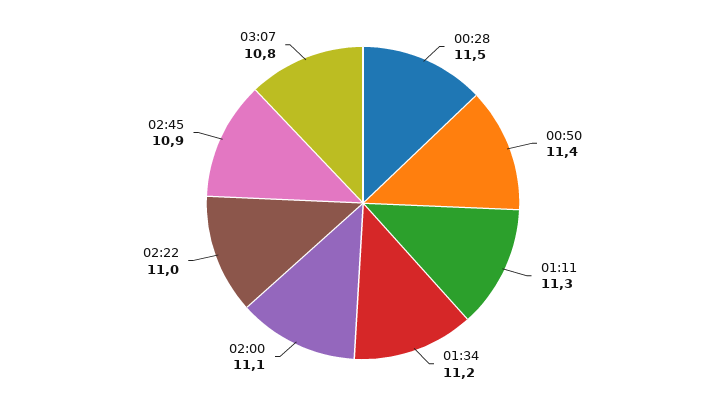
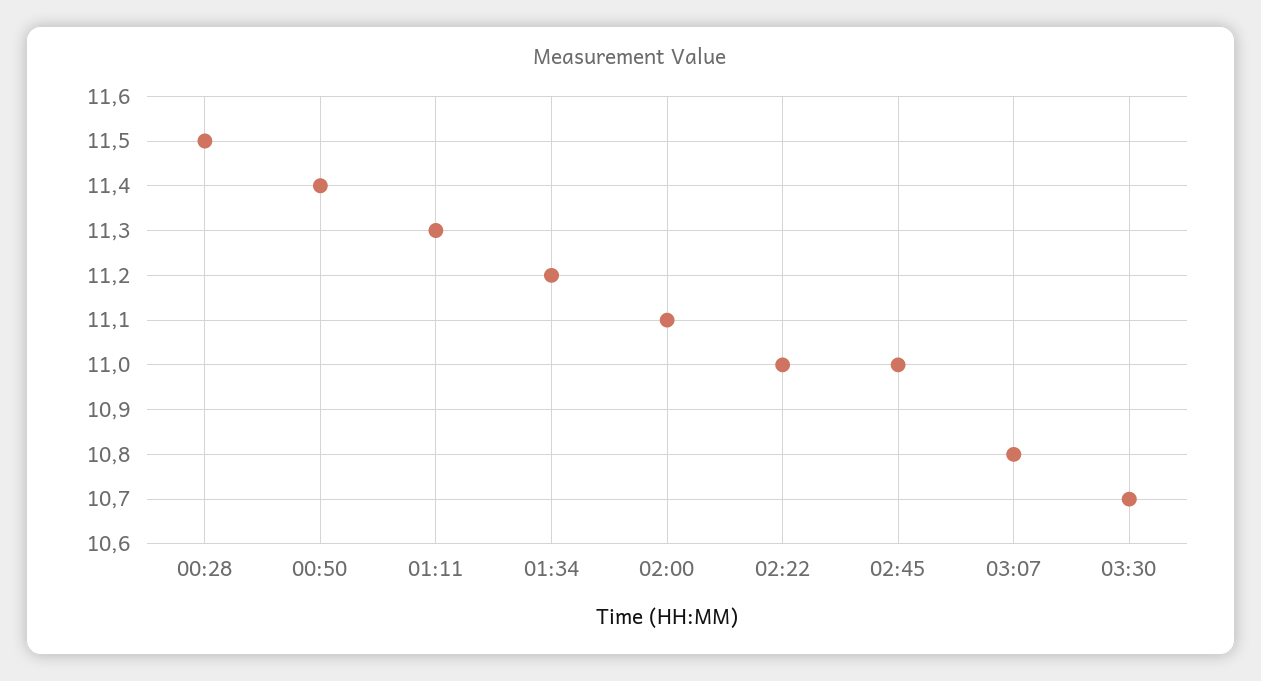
02:45: 10.9 -> 11
03:30: none -> 10.7

